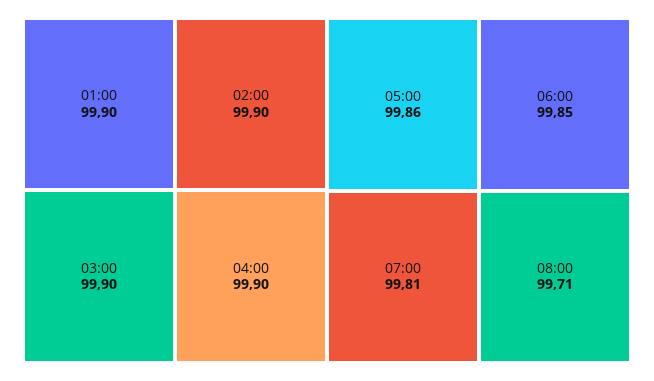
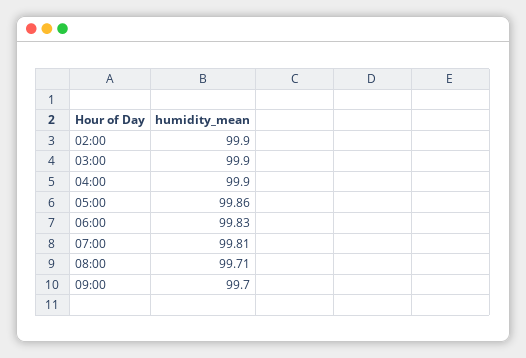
01:00: 99.9 -> none
06:00: 99.85 -> 99.83
09:00: none -> 99.7

